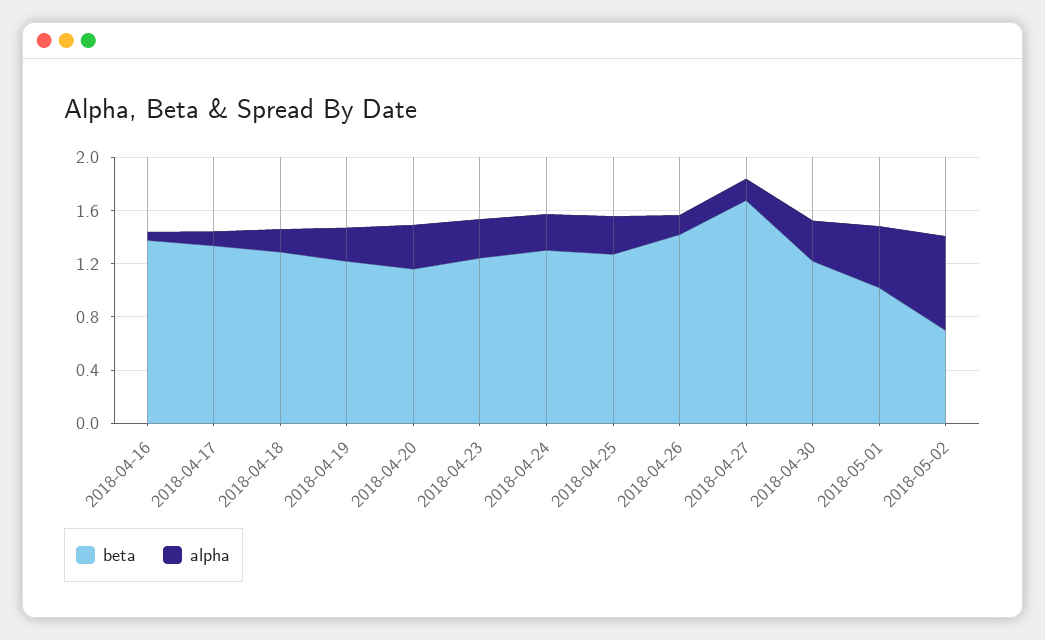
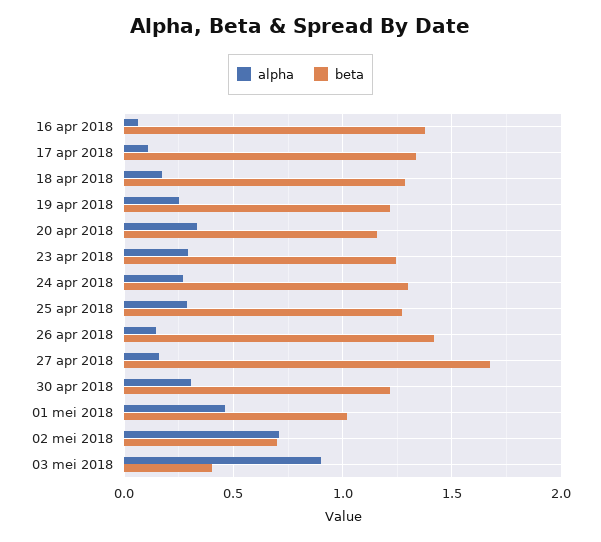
alpha, 03 mei 2018: none -> 0.9
beta, 03 mei 2018: none -> 0.4

